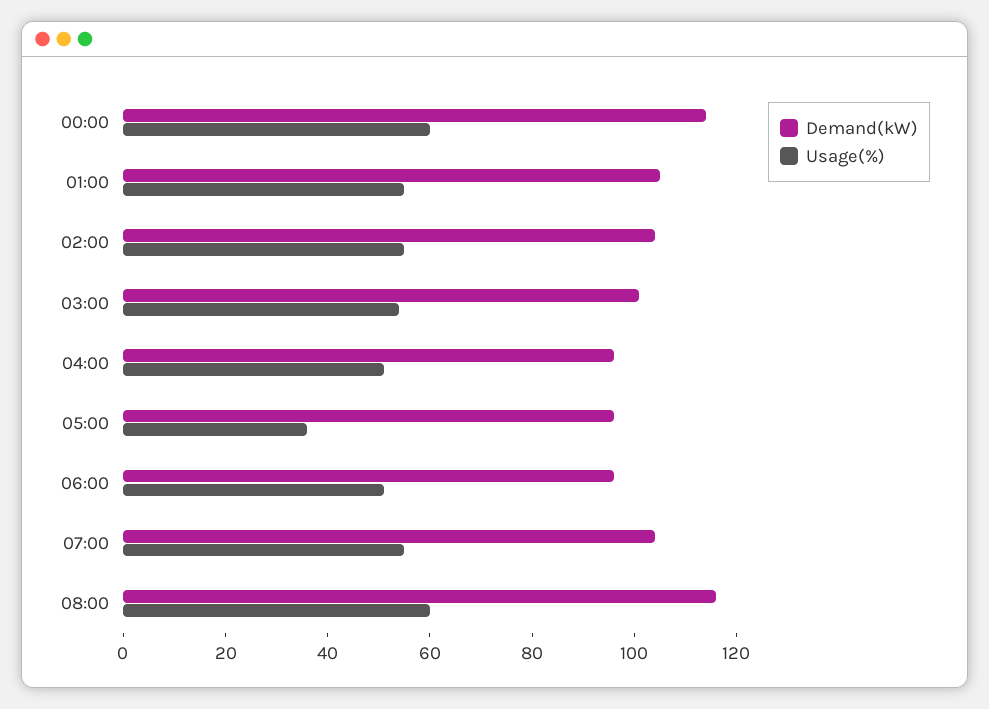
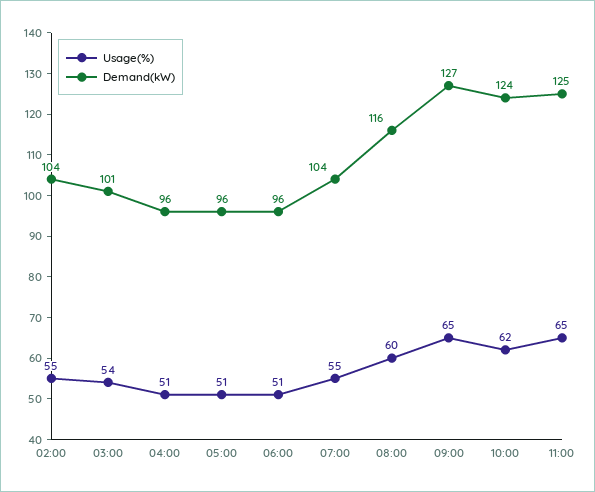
Demand(kW), 00:00: 115 -> none
Usage(%), 00:00: 60 -> none
Demand(kW), 01:00: 105 -> none
Usage(%), 01:00: 55 -> none
Usage(%), 05:00: 35 -> 51
Usage(%), 09:00: none -> 65
Demand(kW), 09:00: none -> 127
Usage(%), 10:00: none -> 62
Demand(kW), 10:00: none -> 124
Usage(%), 11:00: none -> 65
Demand(kW), 11:00: none -> 125

